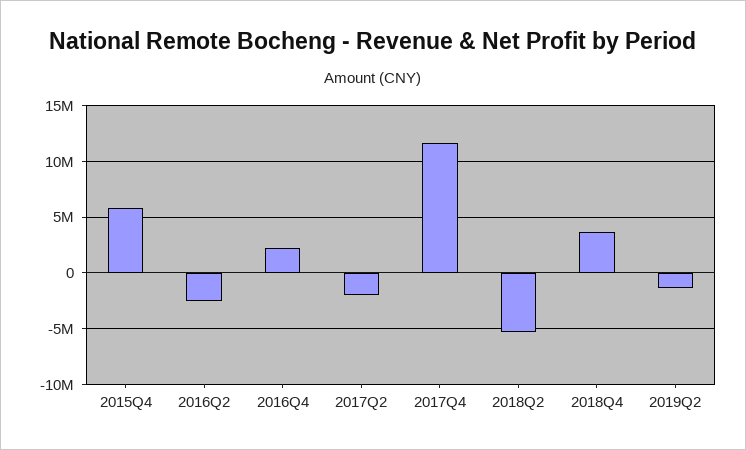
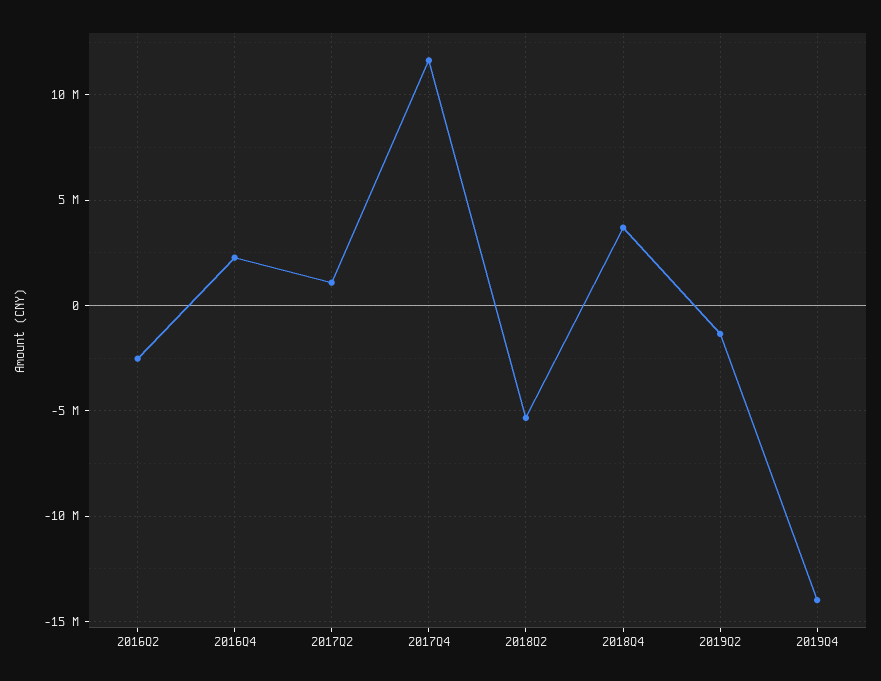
2015Q4: 6000000 -> none
2017Q2: -2000000 -> 1000000
2019Q4: none -> -14000000

